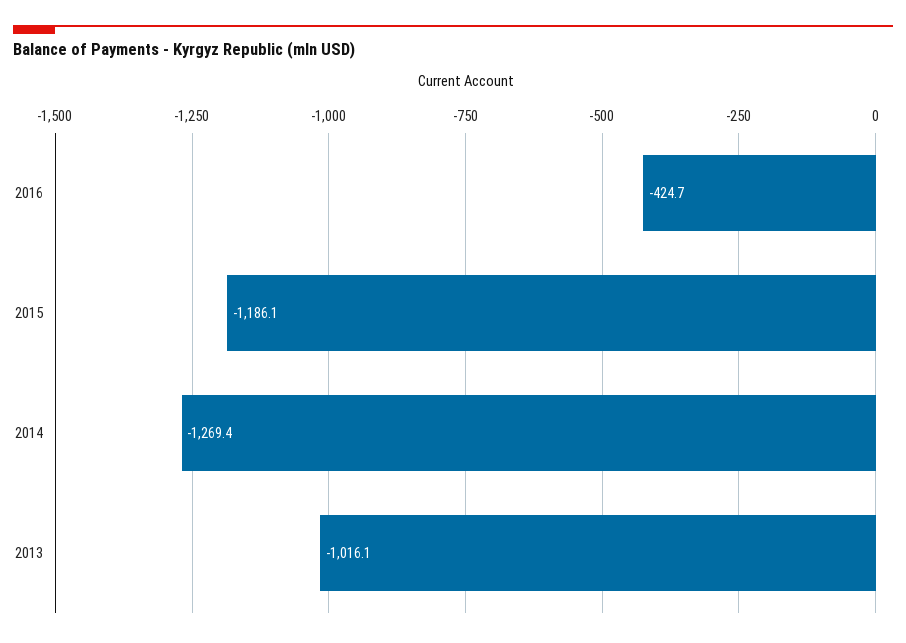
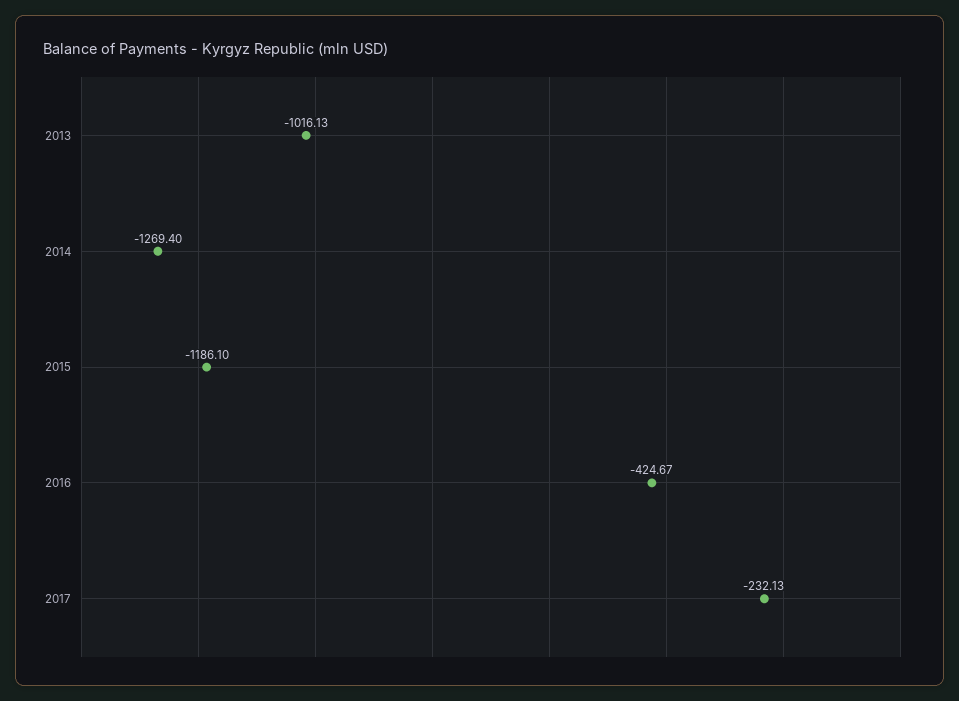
2017: none -> -232.13

